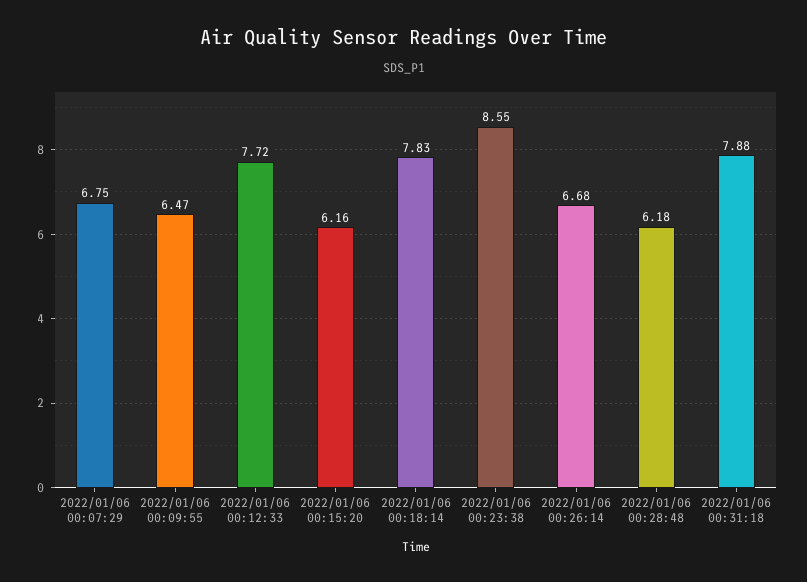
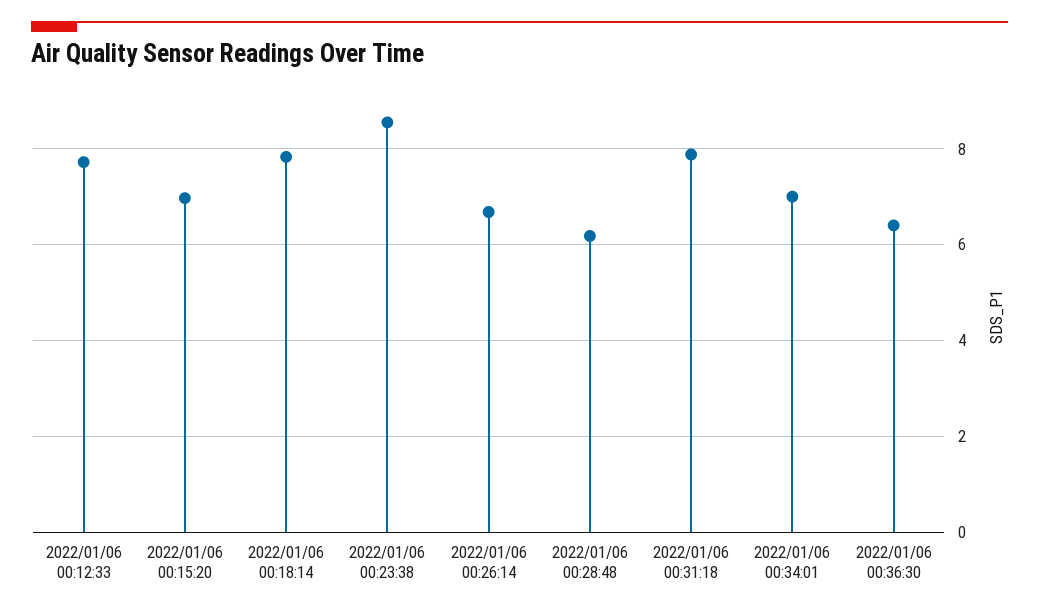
2022/01/06 00:07:29: 6.75 -> none
2022/01/06 00:09:55: 6.47 -> none
2022/01/06 00:15:20: 6.16 -> 7
2022/01/06 00:34:01: none -> 7
2022/01/06 00:36:30: none -> 6.4

